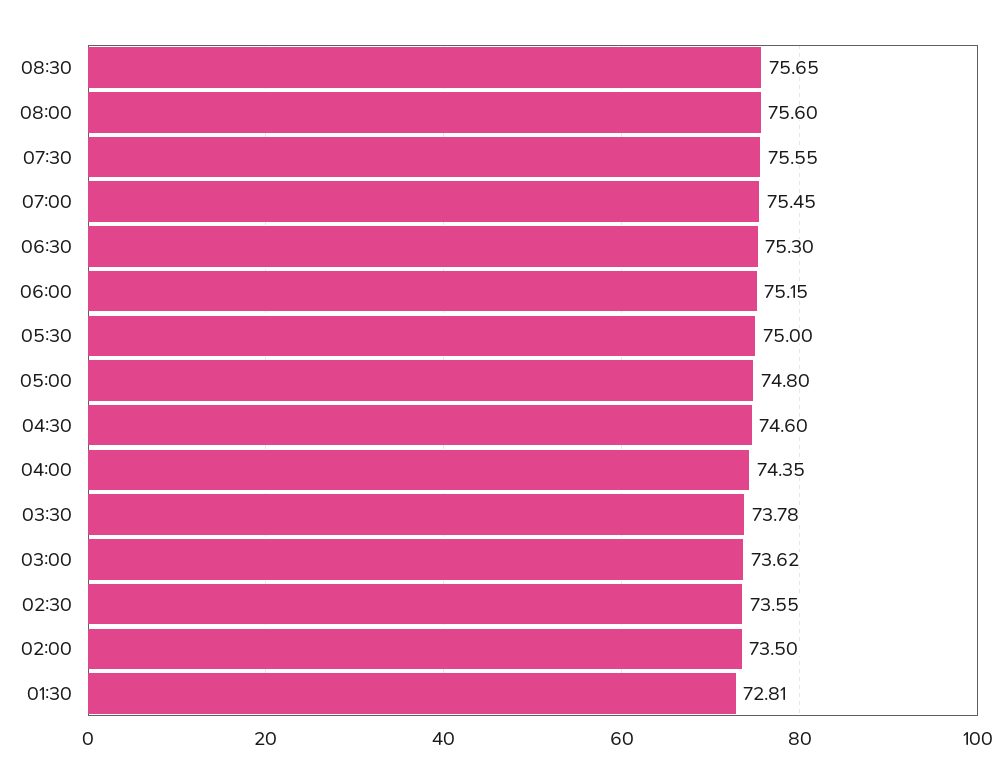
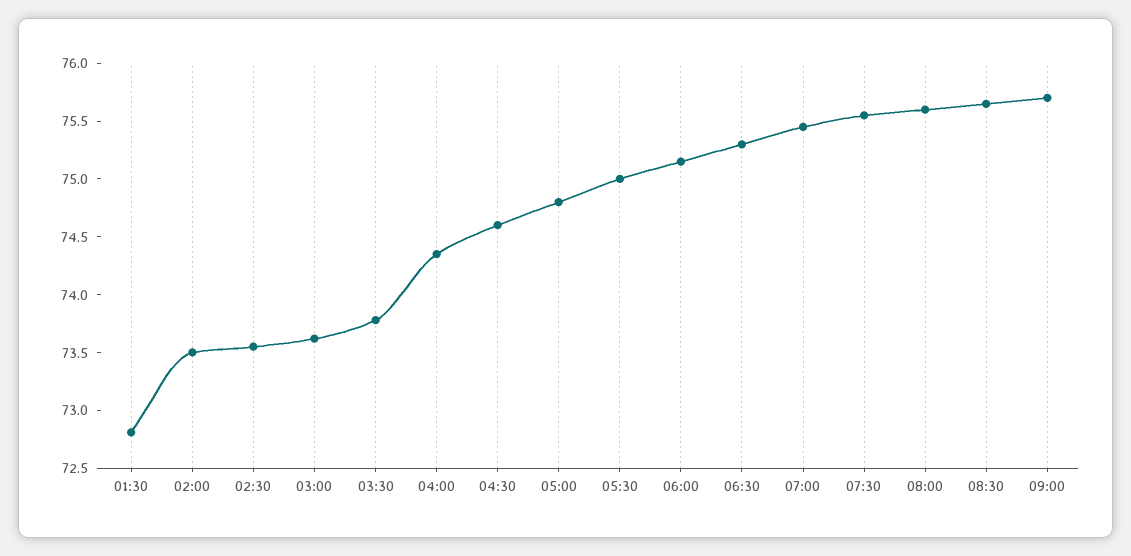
09:00: none -> 75.7

